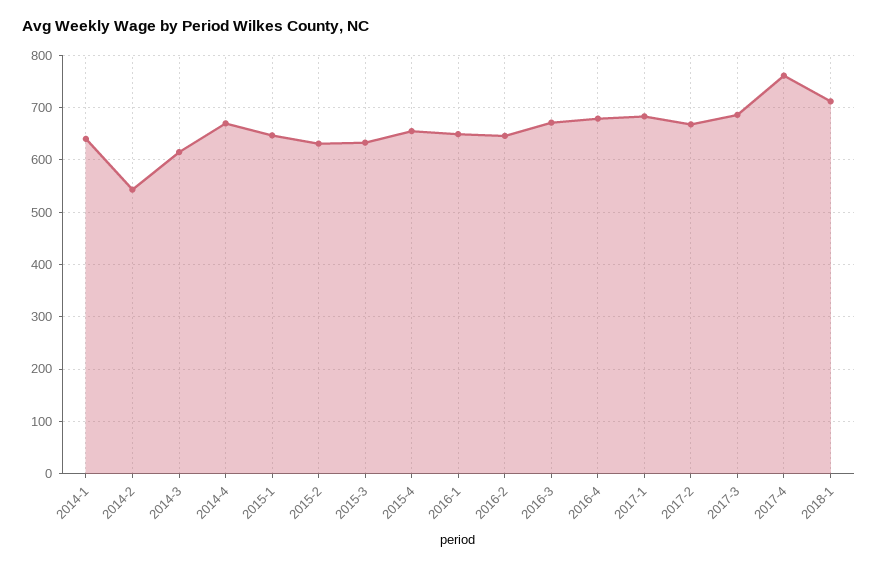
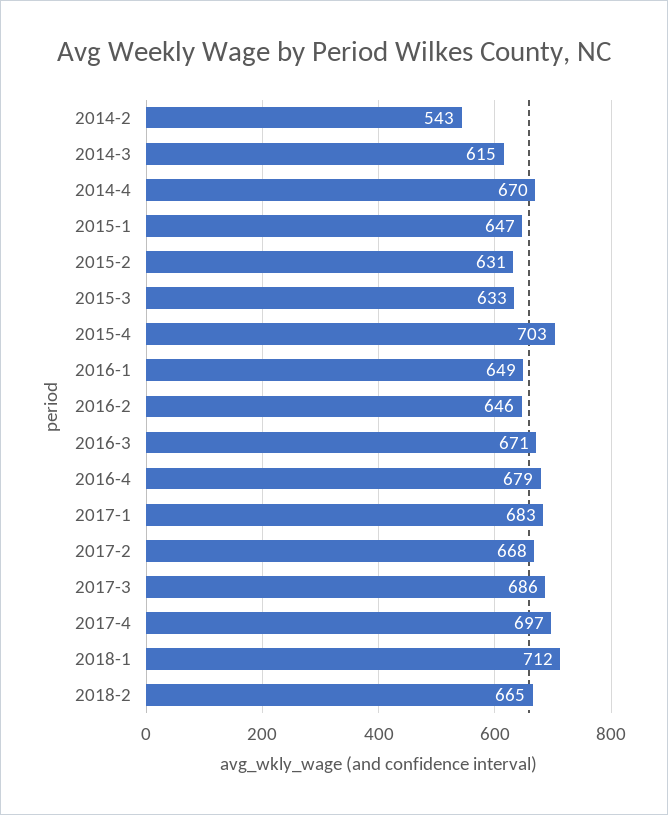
2014-1: 640 -> none
2015-4: 660 -> 703
2017-4: 760 -> 697
2018-2: none -> 665

